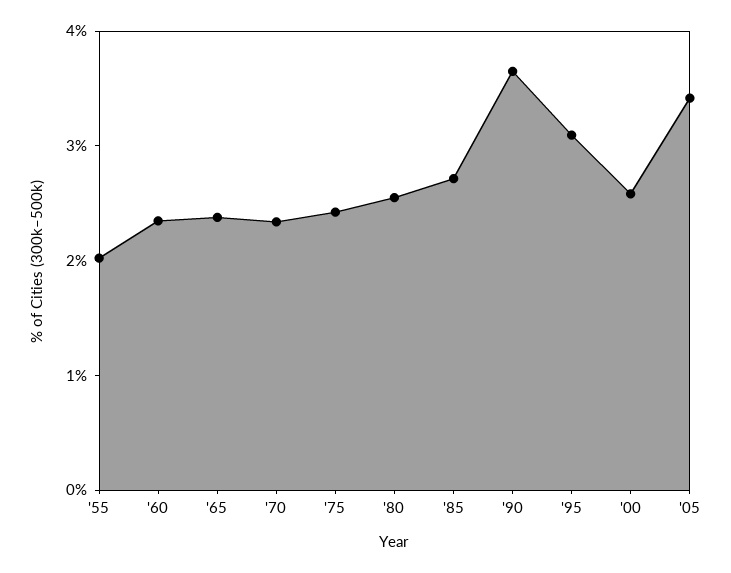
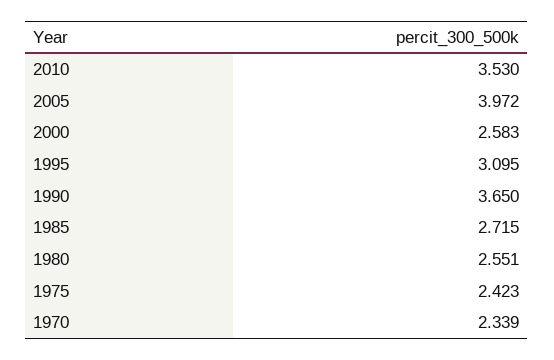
'55: 2 -> none
'60: 2.4 -> none
'65: 2.4 -> none
'05: 3.4 -> 3.972
2010: none -> 3.53

